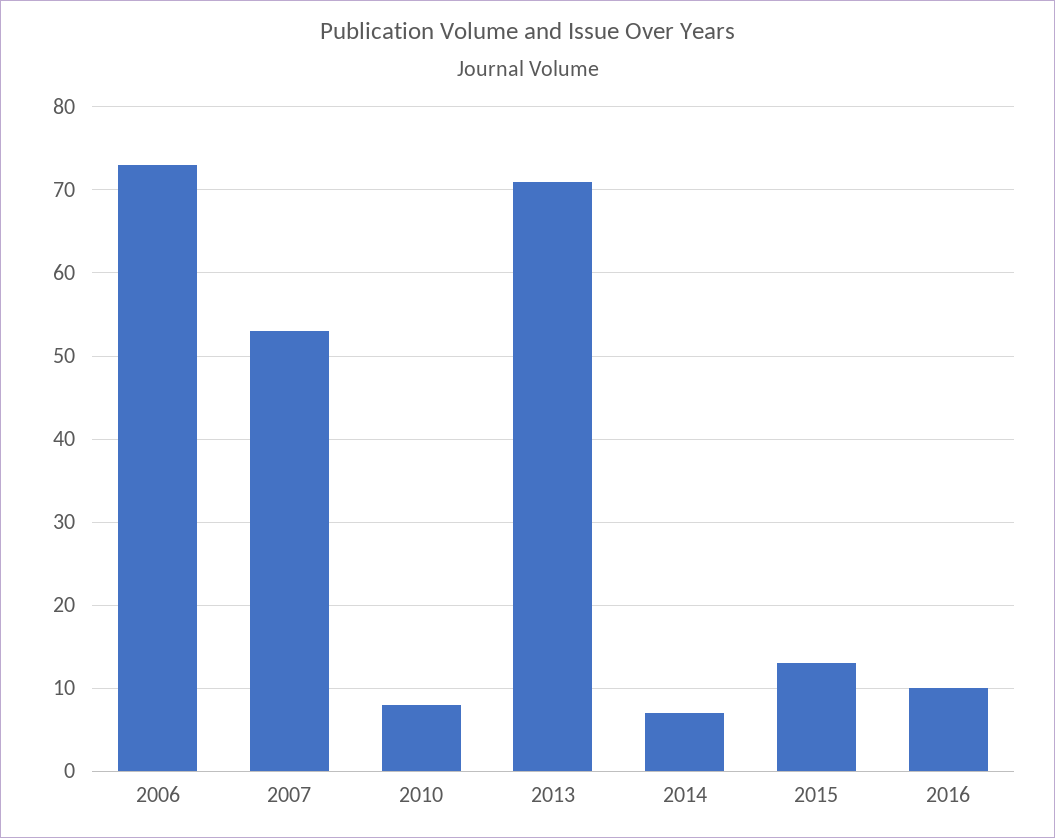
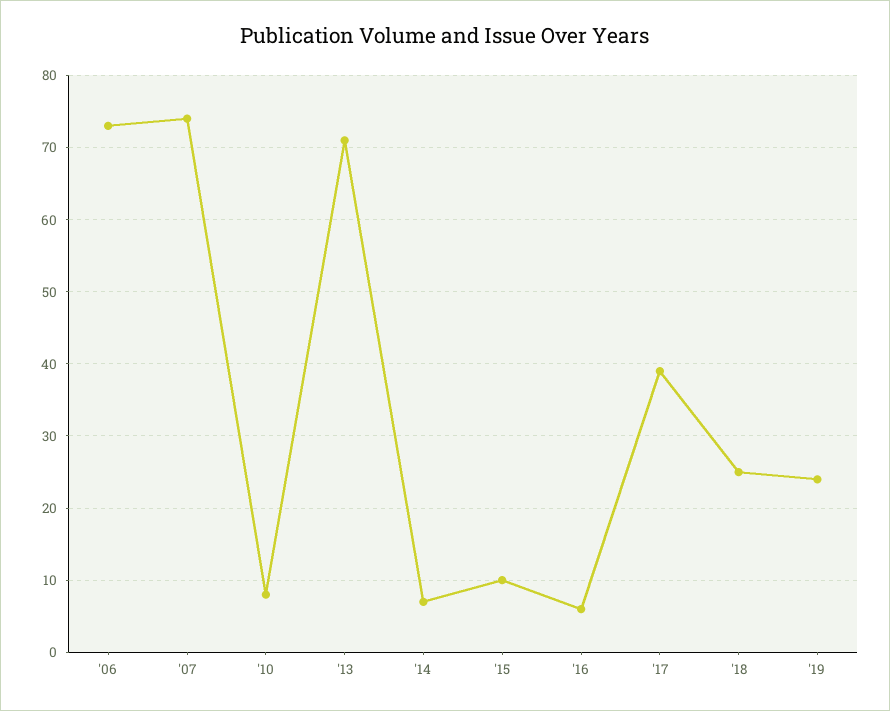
2007: 53 -> 74
2015: 13 -> 10
2016: 10 -> 6
'17: none -> 39
'18: none -> 25
'19: none -> 24

